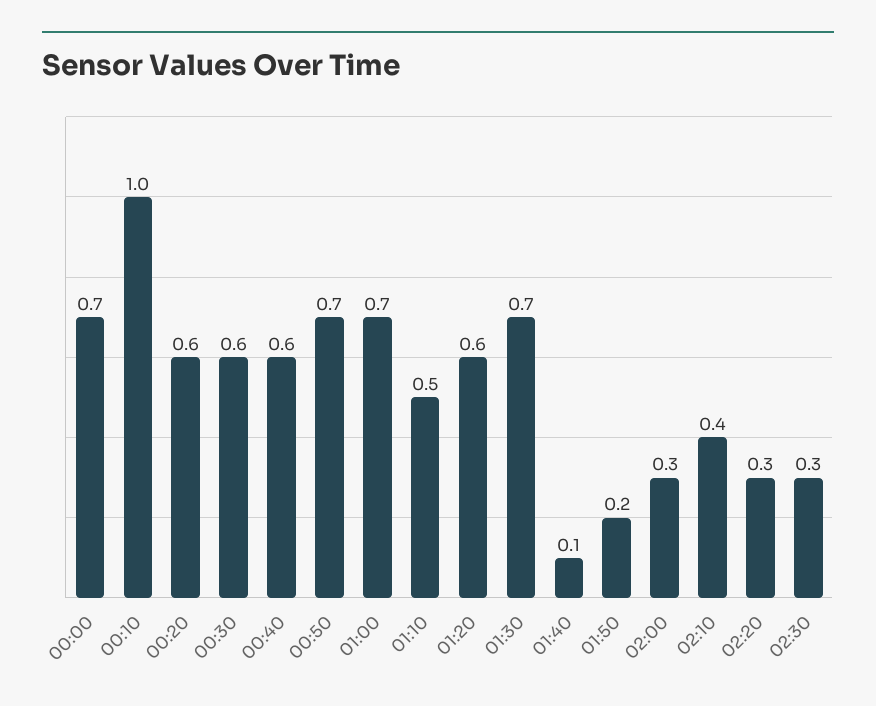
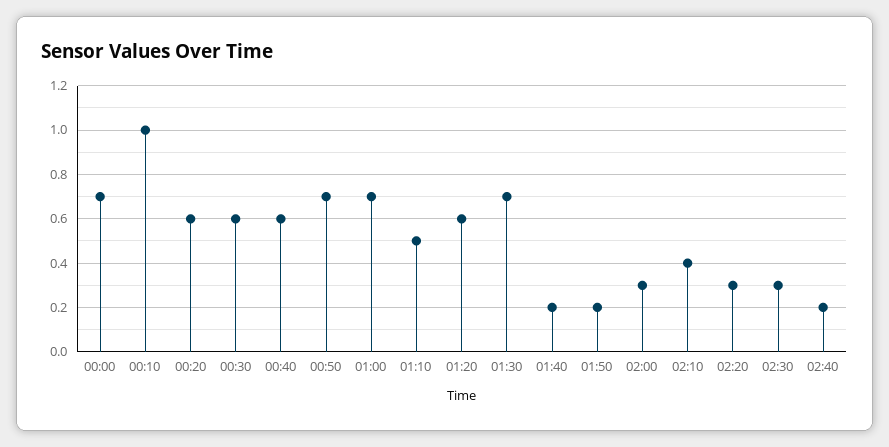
01:40: 0.1 -> 0.2
02:40: none -> 0.2

